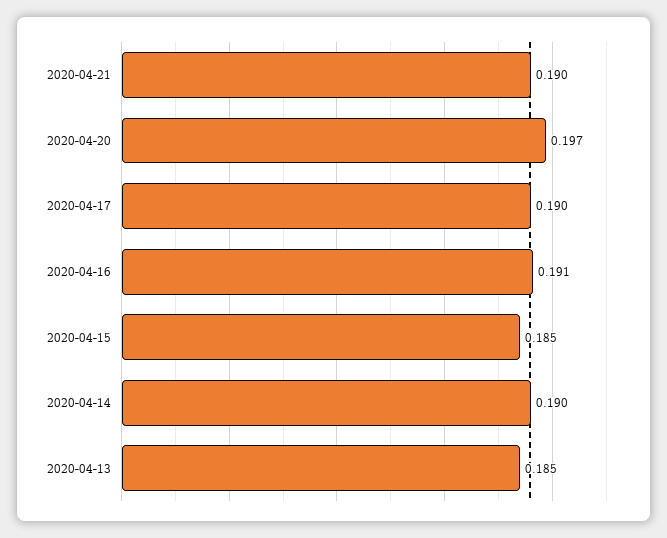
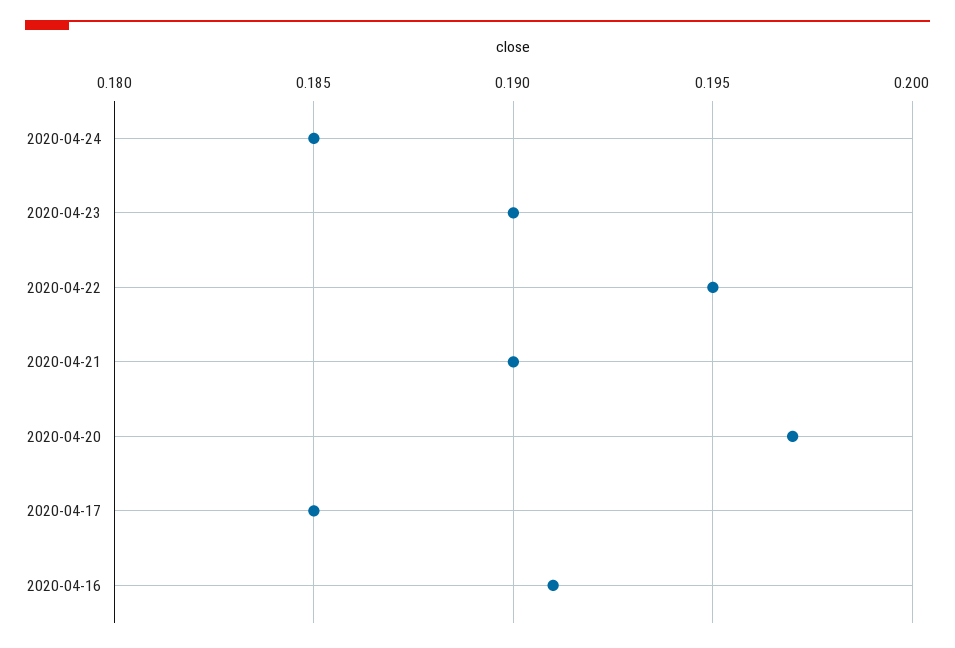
2020-04-17: 0.19 -> 0.185
2020-04-15: 0.185 -> none
2020-04-14: 0.19 -> none
2020-04-13: 0.185 -> none
2020-04-24: none -> 0.185
2020-04-23: none -> 0.19
2020-04-22: none -> 0.195

